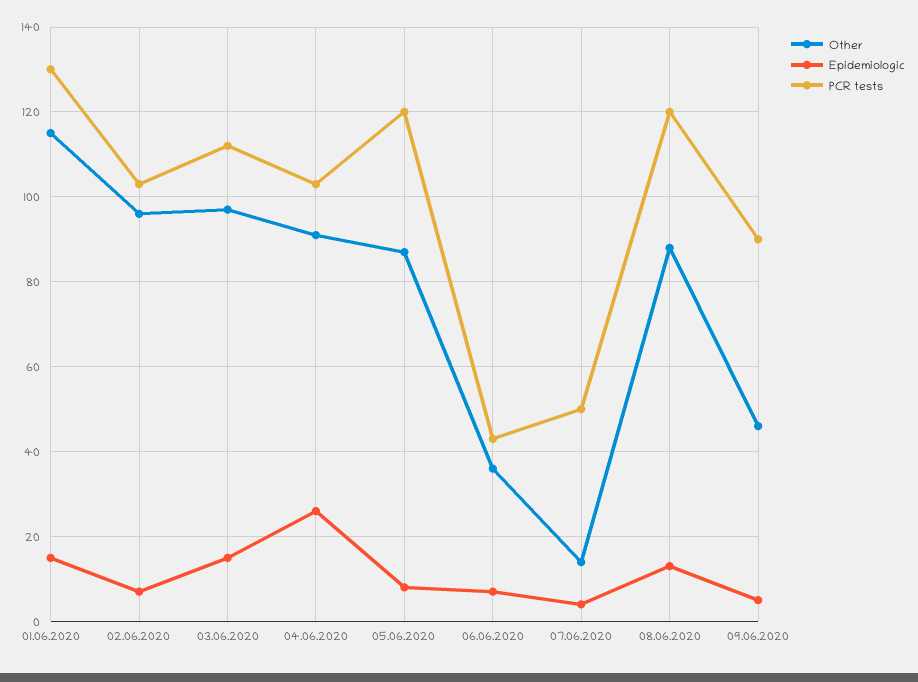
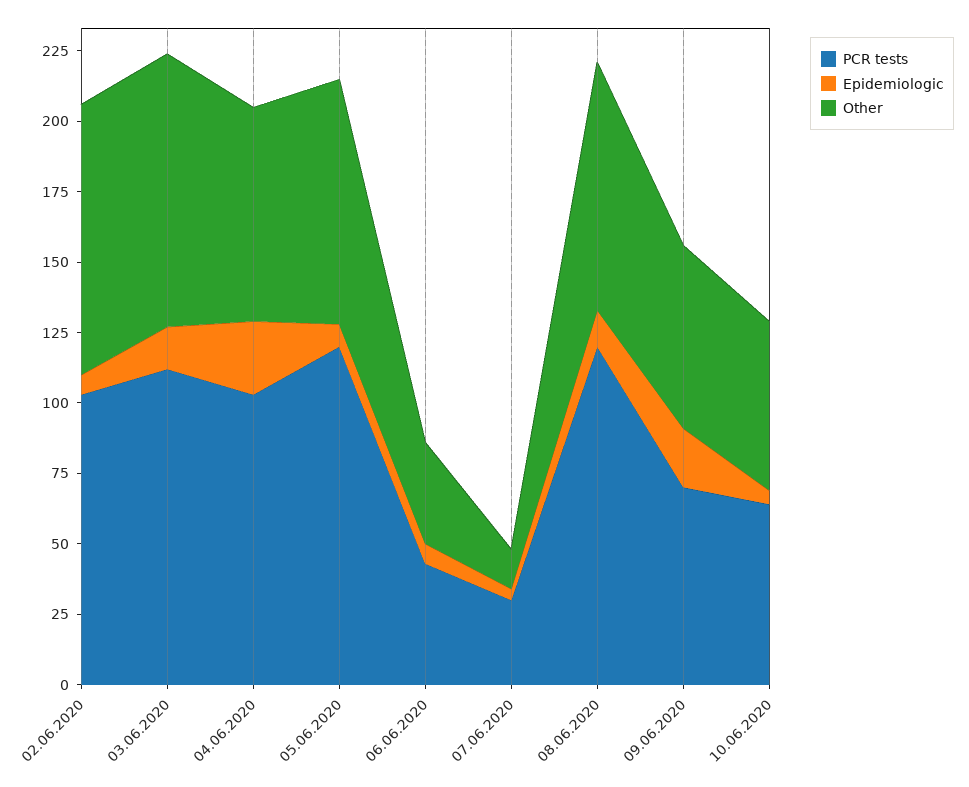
Other, 01.06.2020: 115 -> none
Epidemiologic, 01.06.2020: 15 -> none
PCR tests, 01.06.2020: 130 -> none
Other, 04.06.2020: 90 -> 75
PCR tests, 07.06.2020: 50 -> 30
Other, 09.06.2020: 45 -> 65
Epidemiologic, 09.06.2020: 5 -> 20
PCR tests, 09.06.2020: 90 -> 70
PCR tests, 10.06.2020: none -> 65
Epidemiologic, 10.06.2020: none -> 5
Other, 10.06.2020: none -> 60

